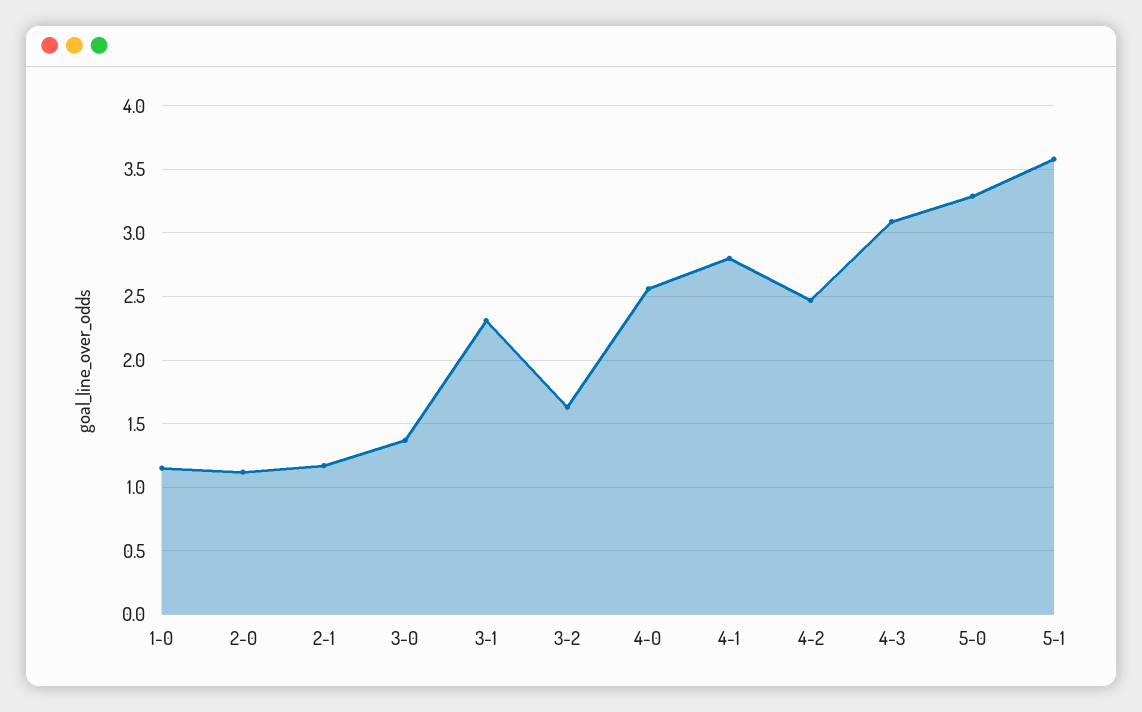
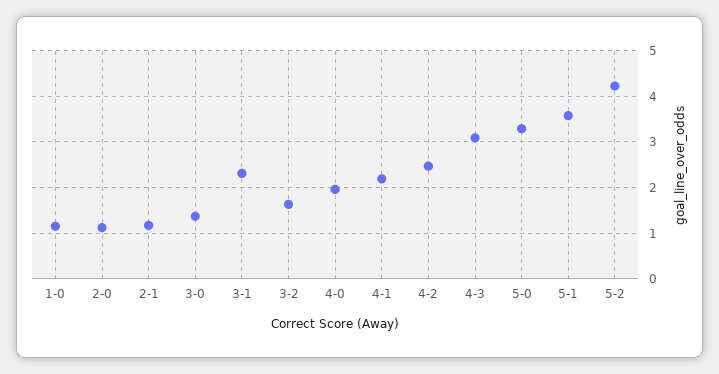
4-0: 2.55 -> 2
4-1: 2.8 -> 2.2
5-2: none -> 4.2

